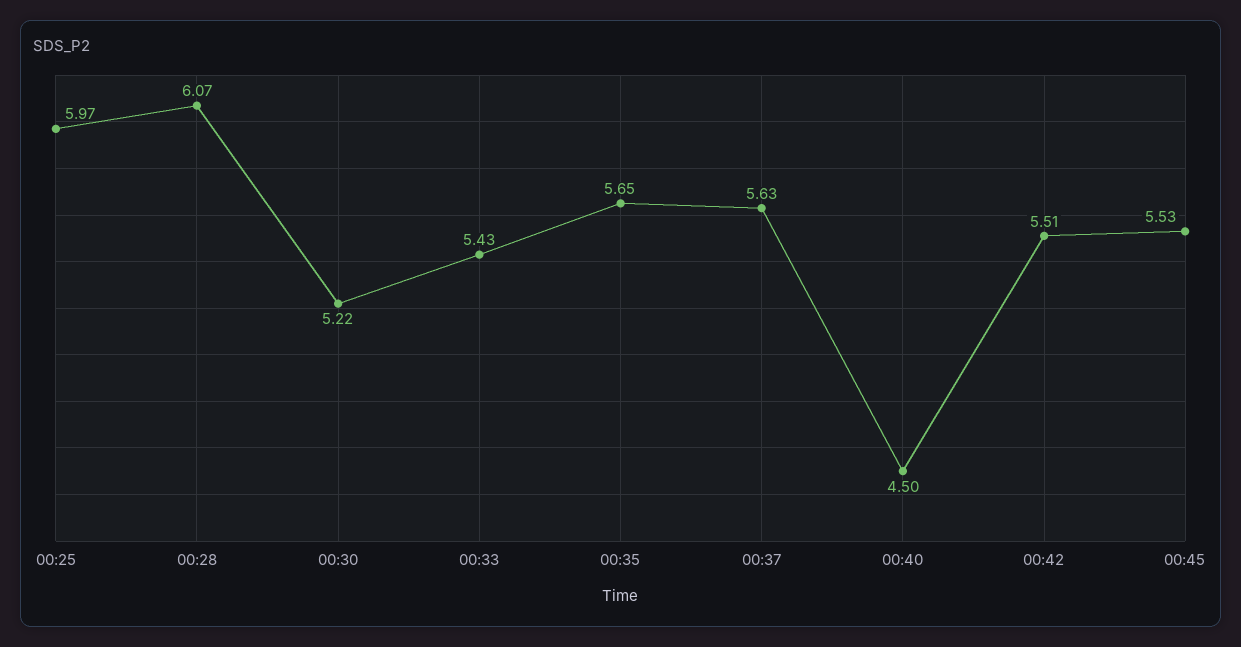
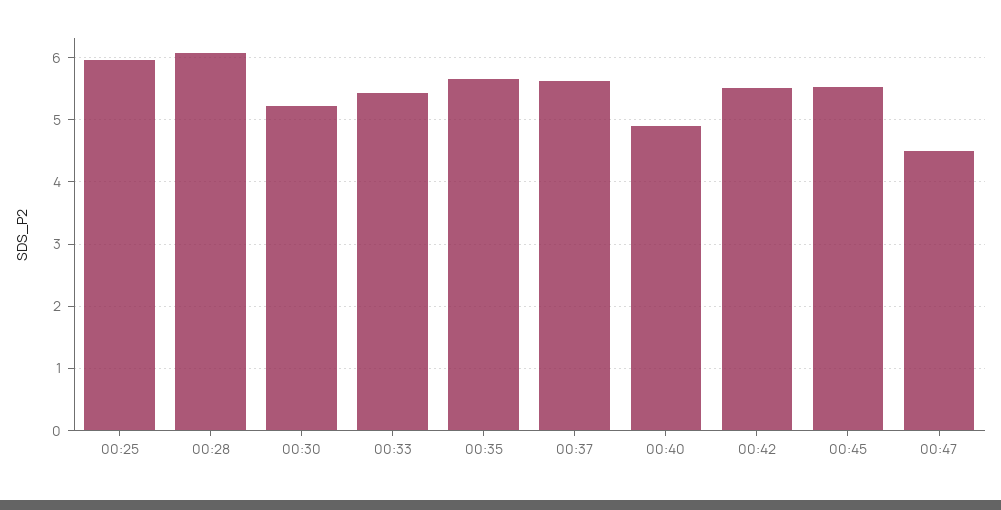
00:40: 4.5 -> 4.9
00:47: none -> 4.5

